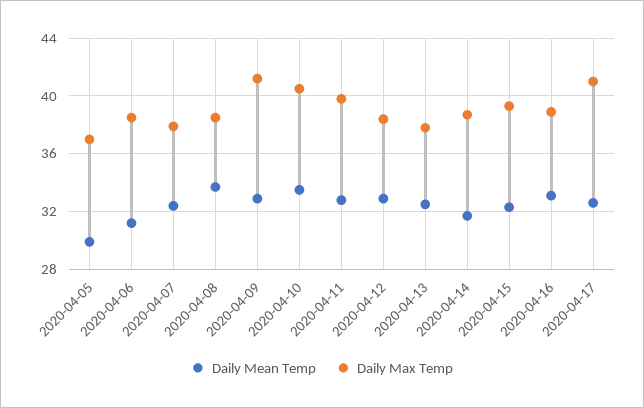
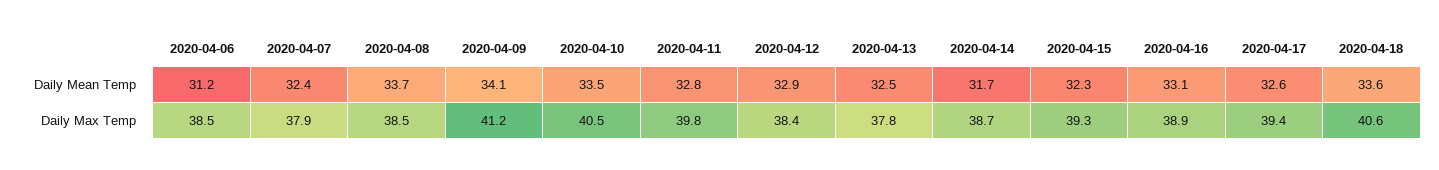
Daily Mean Temp, 2020-04-05: 30 -> none
Daily Max Temp, 2020-04-05: 37 -> none
Daily Mean Temp, 2020-04-09: 33 -> 34.1
Daily Max Temp, 2020-04-17: 41 -> 39.4
Daily Mean Temp, 2020-04-18: none -> 33.6
Daily Max Temp, 2020-04-18: none -> 40.6

